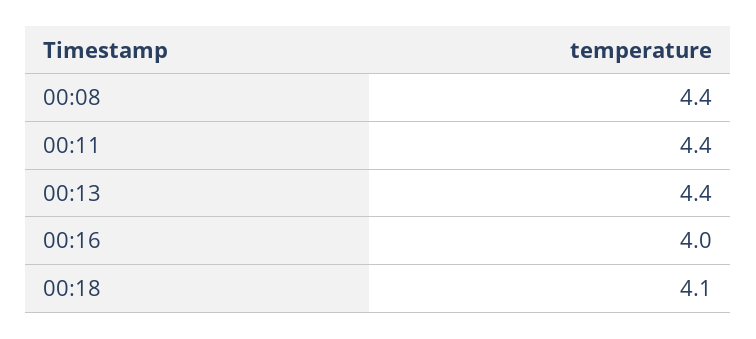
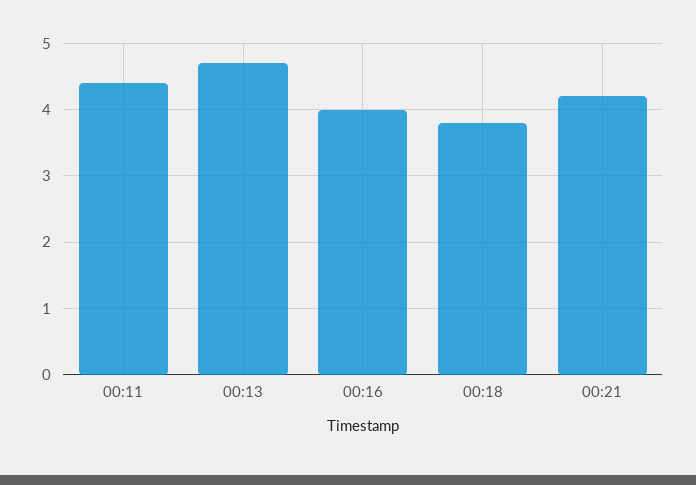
00:08: 4.4 -> none
00:13: 4.4 -> 4.7
00:18: 4.1 -> 3.8
00:21: none -> 4.2

